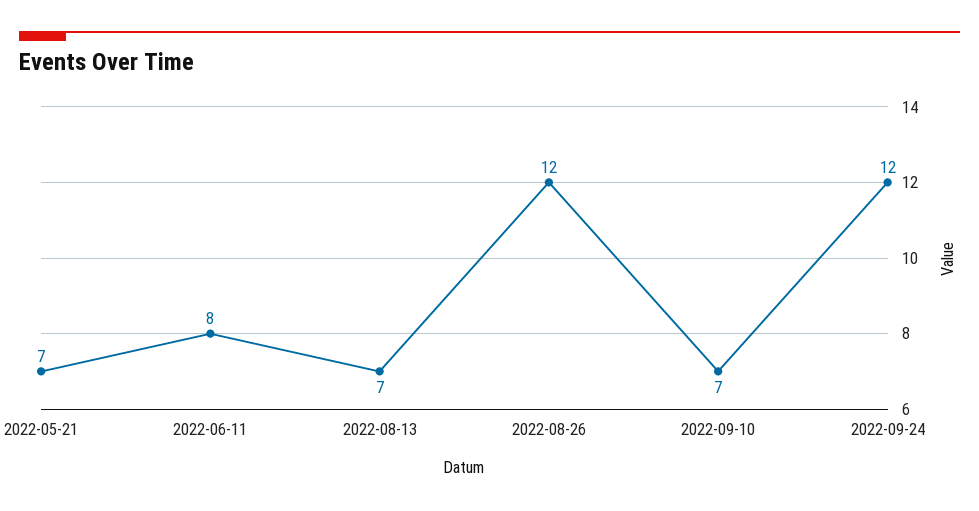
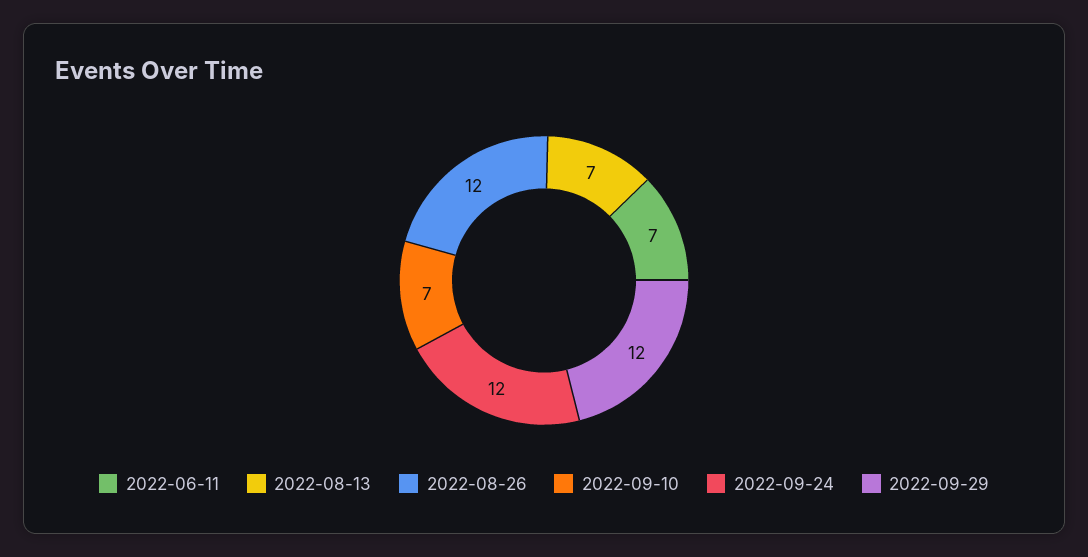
2022-05-21: 7 -> none
2022-06-11: 8 -> 7
2022-09-29: none -> 12

